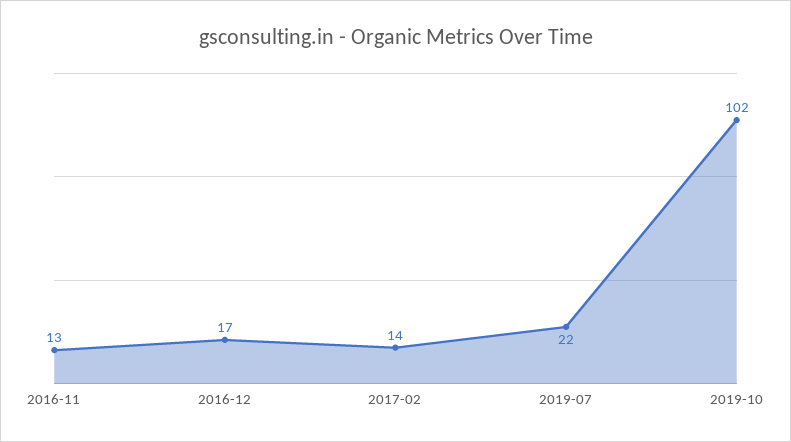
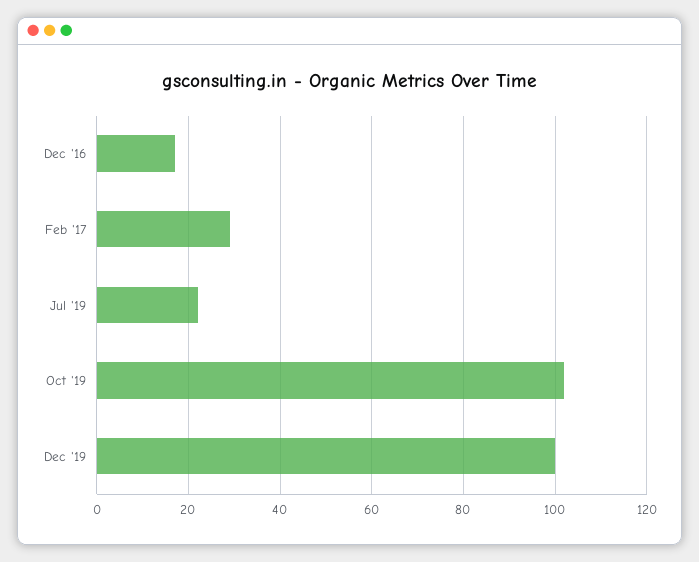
2016-11: 13 -> none
2017-02: 14 -> 30
Dec '19: none -> 100

